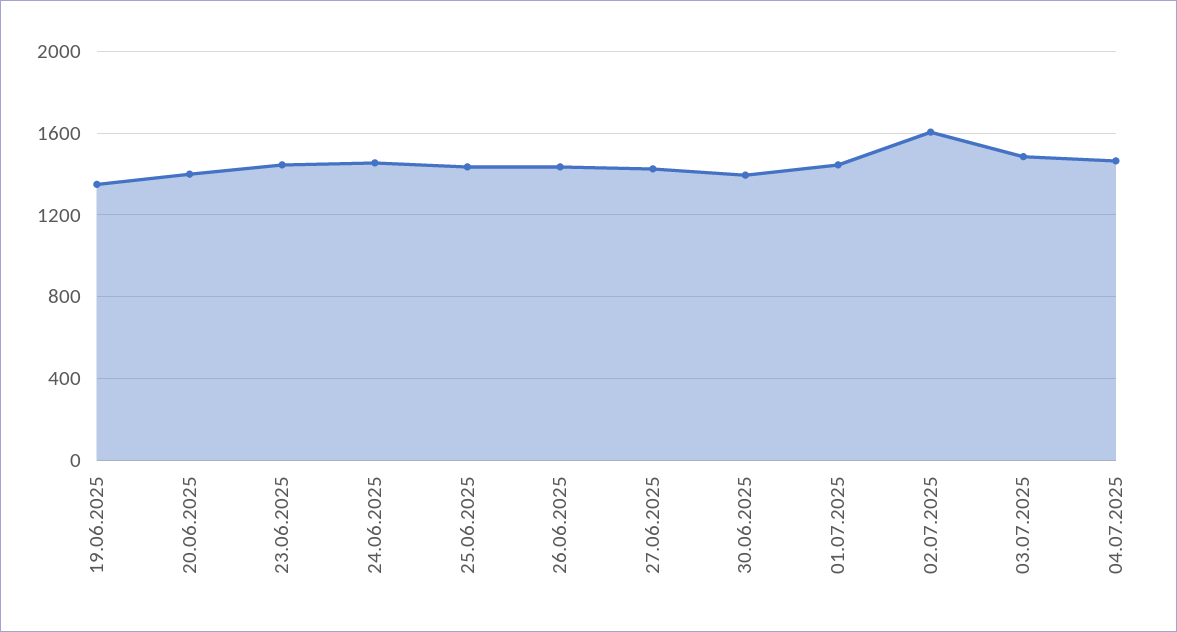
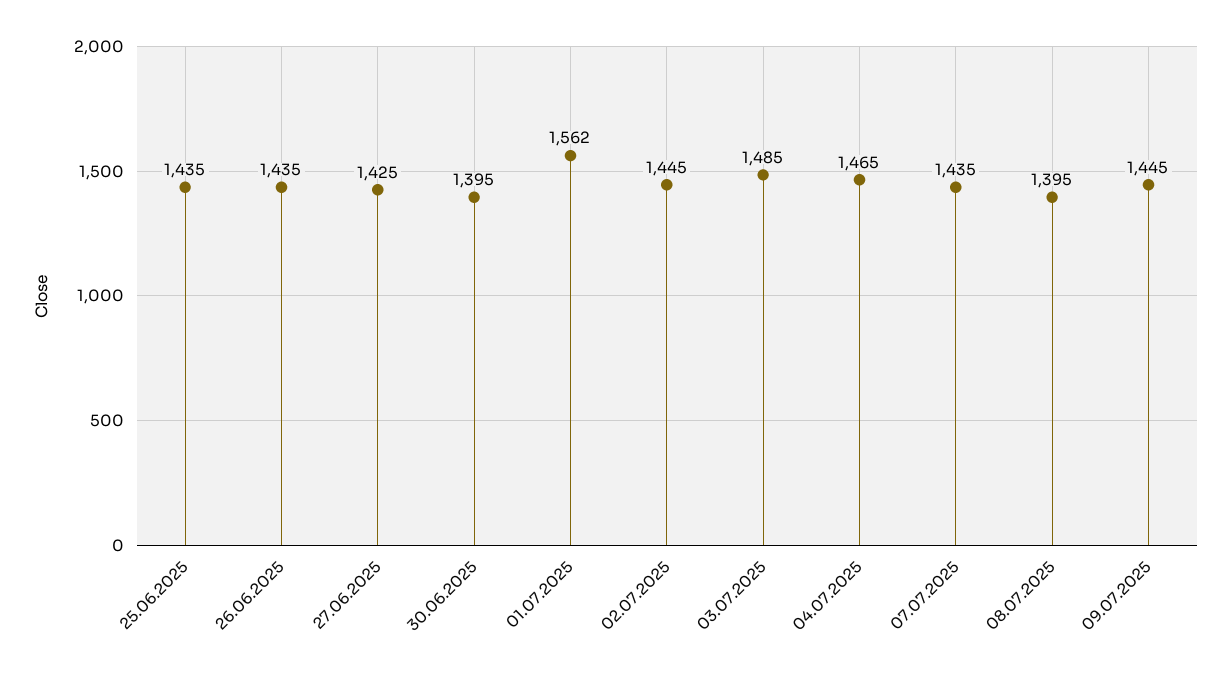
19.06.2025: 1350 -> none
20.06.2025: 1400 -> none
23.06.2025: 1450 -> none
24.06.2025: 1450 -> none
01.07.2025: 1450 -> 1562
02.07.2025: 1600 -> 1445
07.07.2025: none -> 1435
08.07.2025: none -> 1395
09.07.2025: none -> 1445

